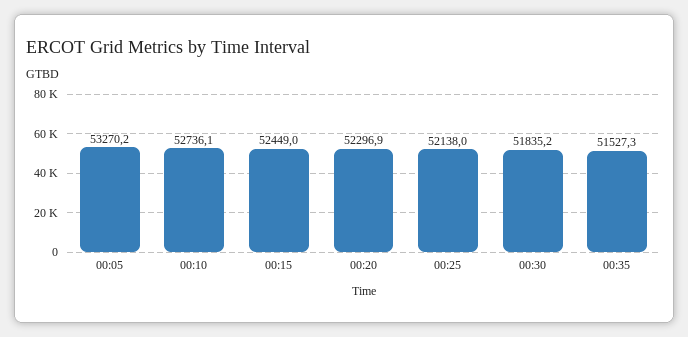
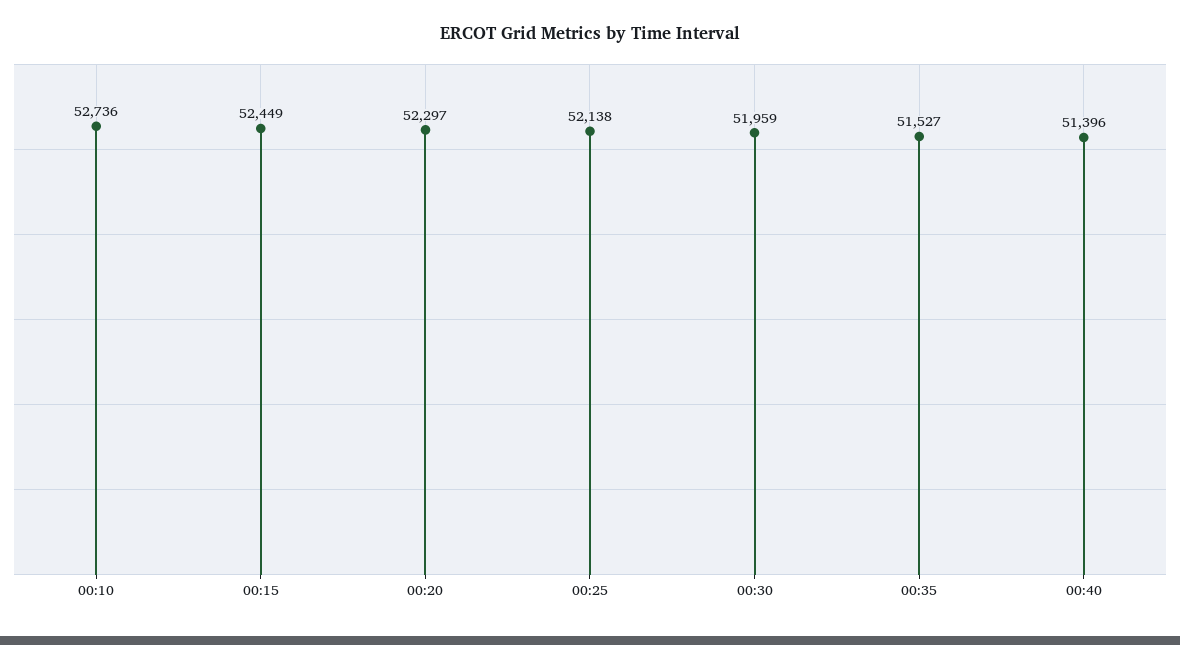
00:05: 53270.2 -> none
00:30: 51835.2 -> 51959
00:40: none -> 51396

